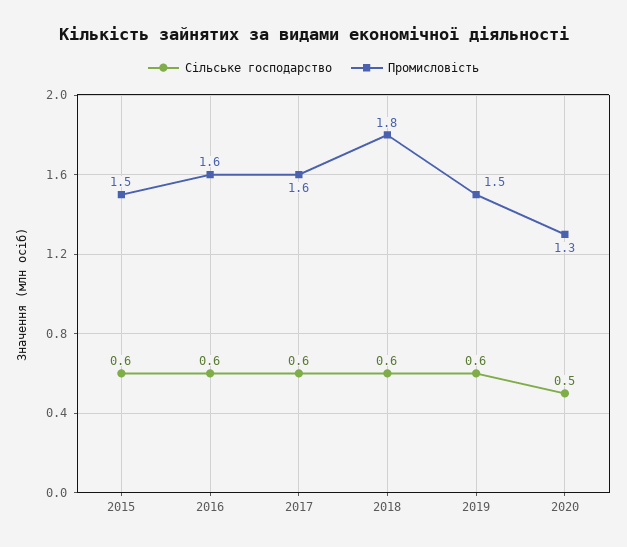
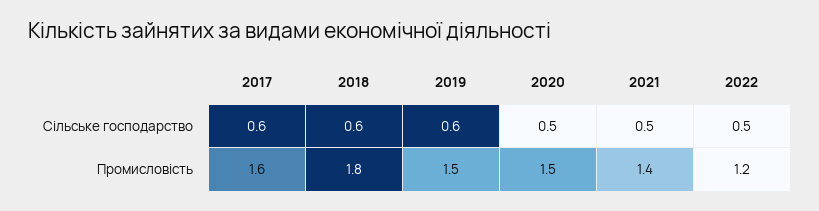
Сільське господарство, 2015: 0.6 -> none
Промисловість, 2015: 1.5 -> none
Сільське господарство, 2016: 0.6 -> none
Промисловість, 2016: 1.6 -> none
Промисловість, 2020: 1.3 -> 1.5
Сільське господарство, 2021: none -> 0.5
Сільське господарство, 2022: none -> 0.5
Промисловість, 2021: none -> 1.4
Промисловість, 2022: none -> 1.2

